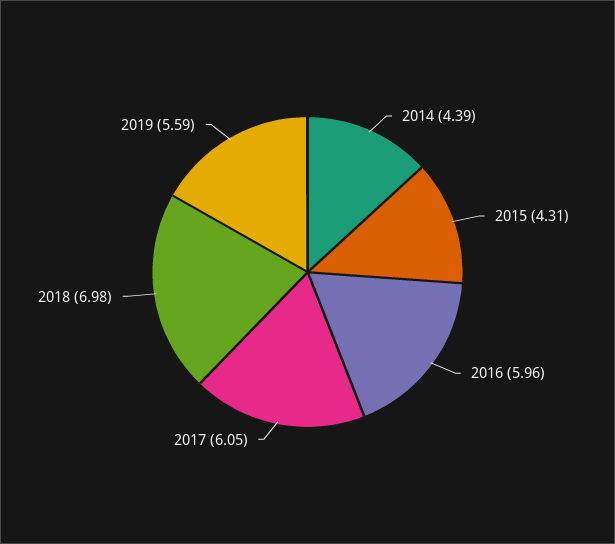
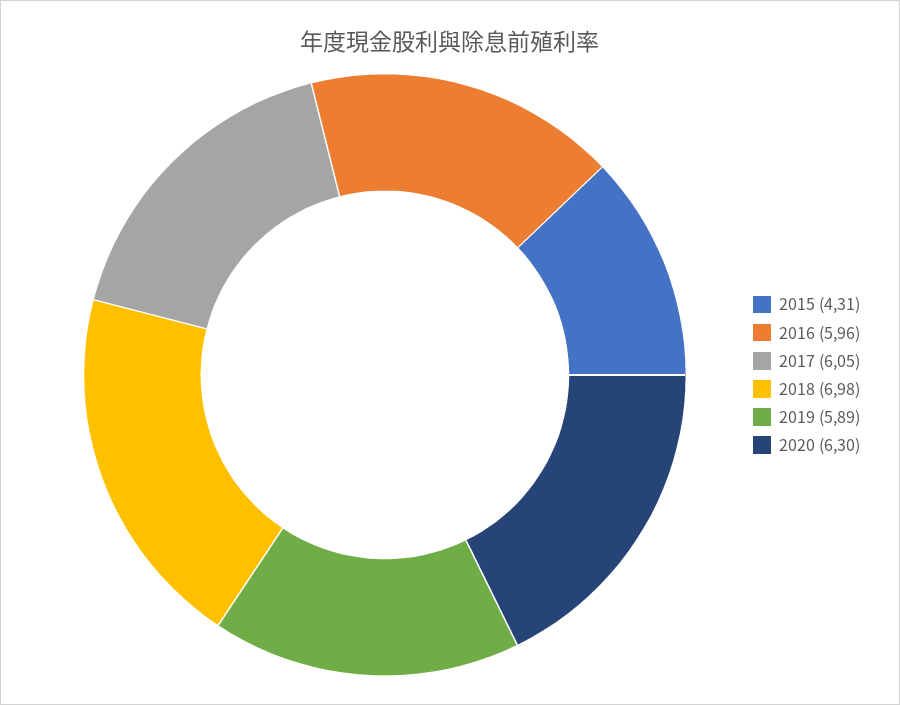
2014: 4.39 -> none
2019: 5.59 -> 5.89
2020: none -> 6.3

